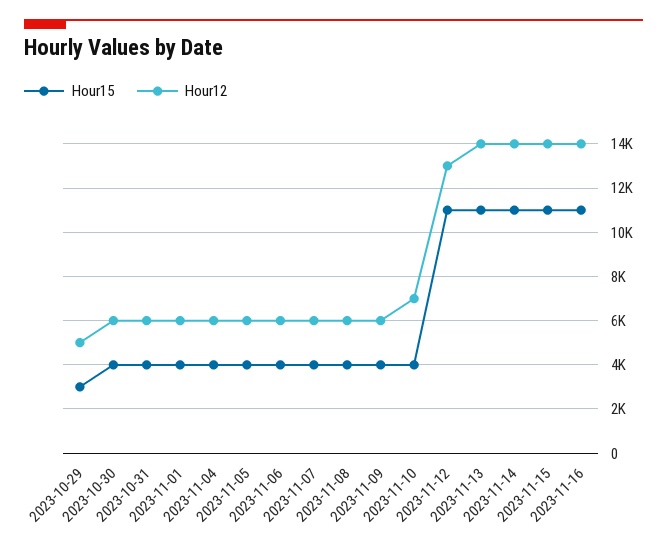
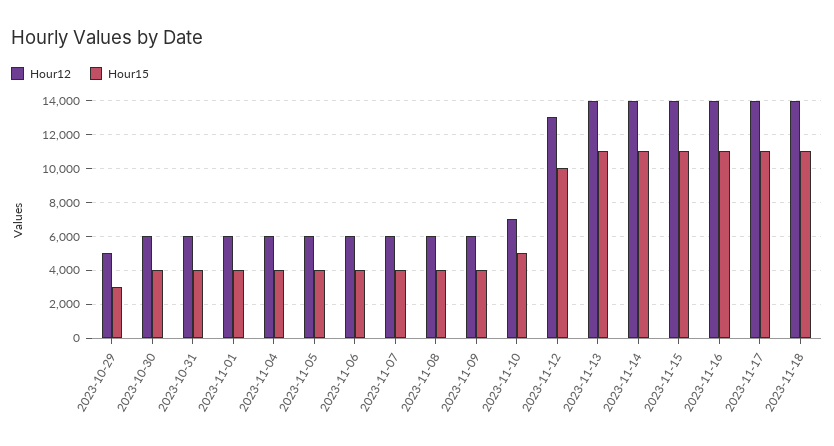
Hour15, 2023-11-10: 4000 -> 5000
Hour15, 2023-11-12: 11000 -> 10000
Hour12, 2023-11-17: none -> 14000
Hour15, 2023-11-17: none -> 11000
Hour12, 2023-11-18: none -> 14000
Hour15, 2023-11-18: none -> 11000

